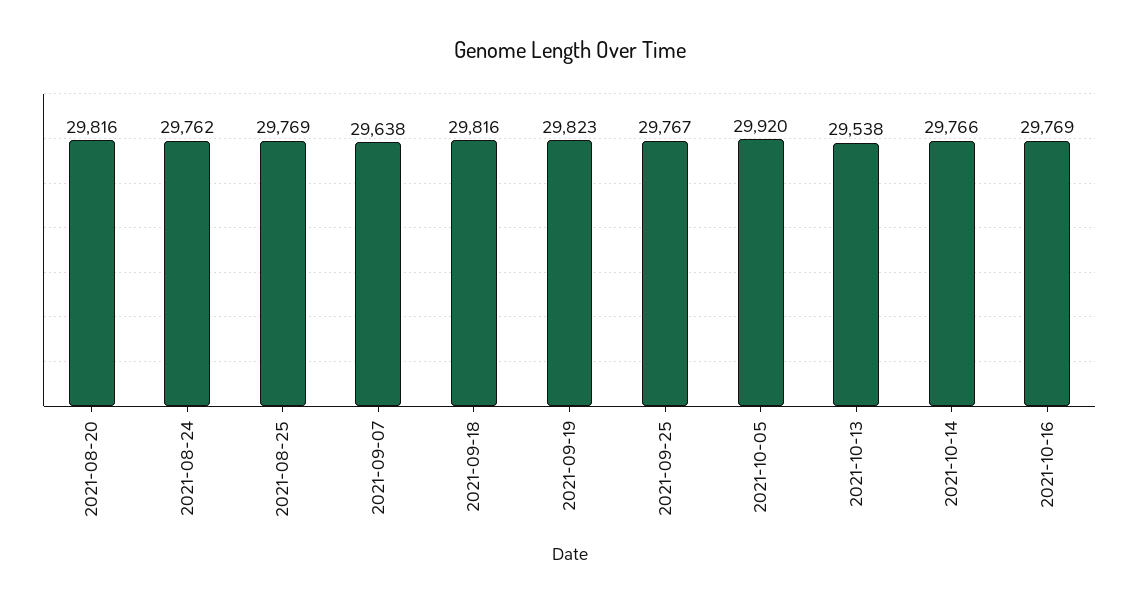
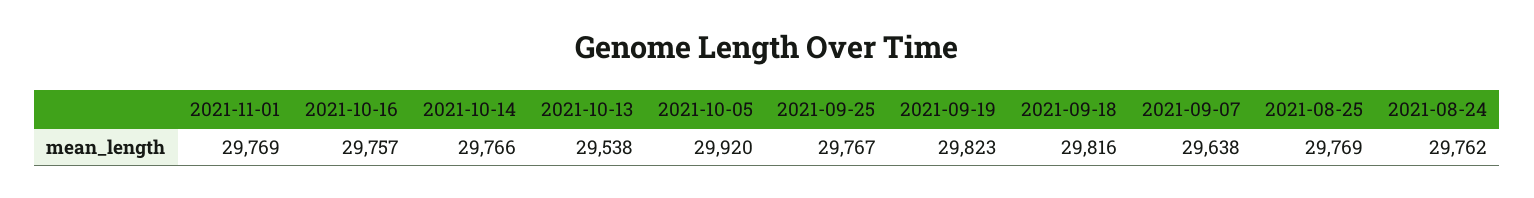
2021-08-20: 29816 -> none
2021-10-16: 29769 -> 29757
2021-11-01: none -> 29769

